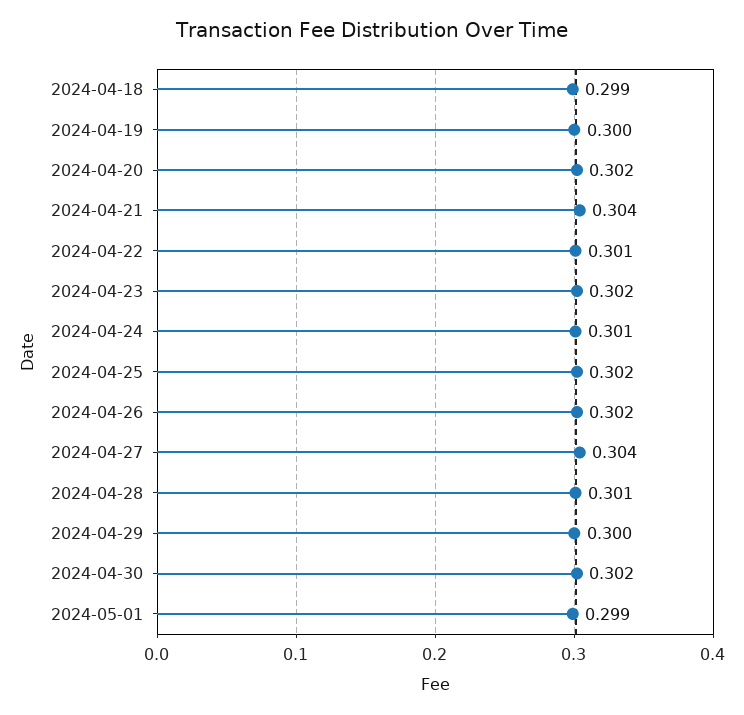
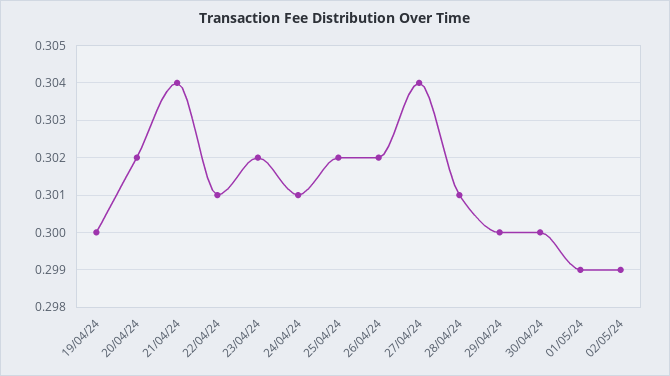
2024-04-18: 0.299 -> none
2024-04-30: 0.302 -> 0.3
02/05/24: none -> 0.299

